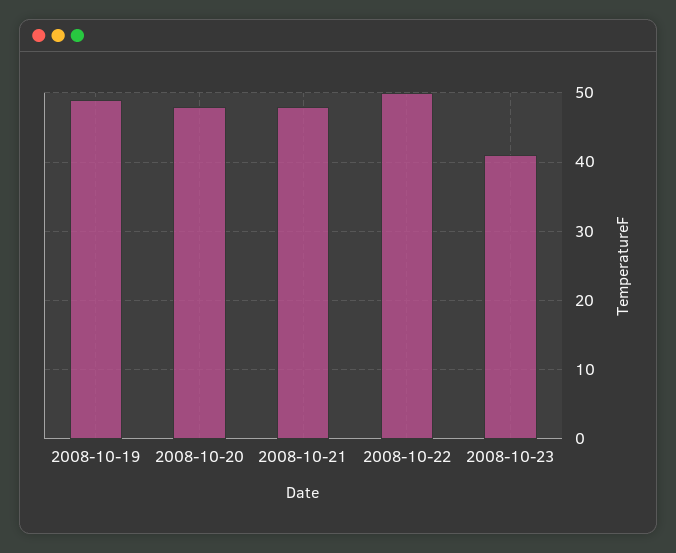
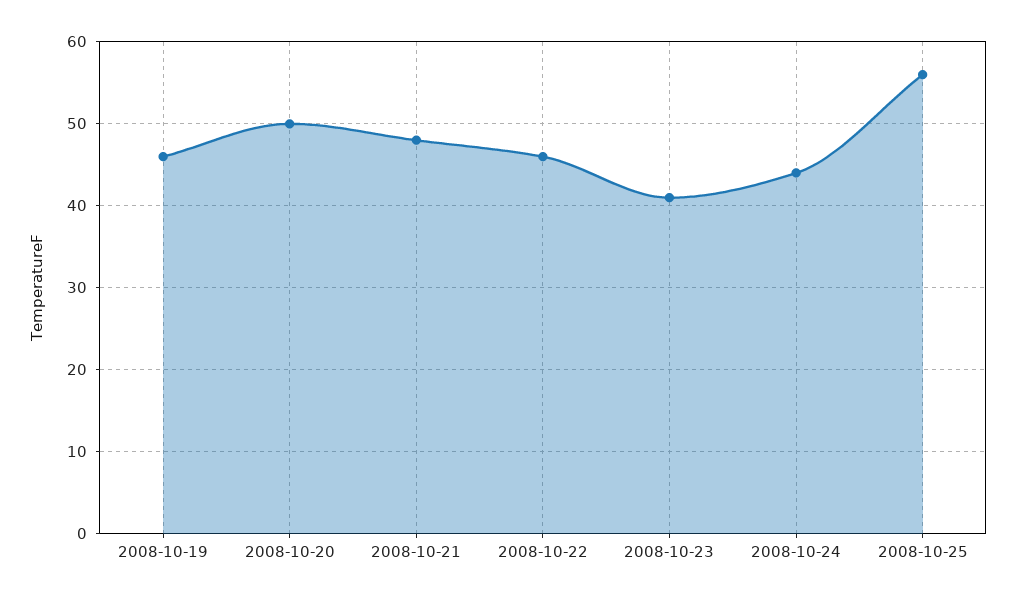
2008-10-19: 49 -> 46
2008-10-20: 48 -> 50
2008-10-22: 50 -> 46
2008-10-24: none -> 44
2008-10-25: none -> 56

